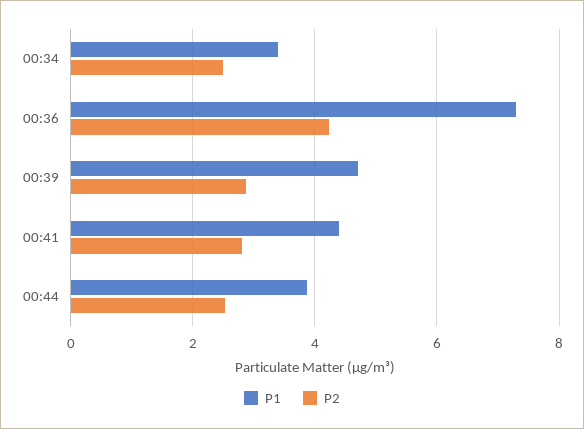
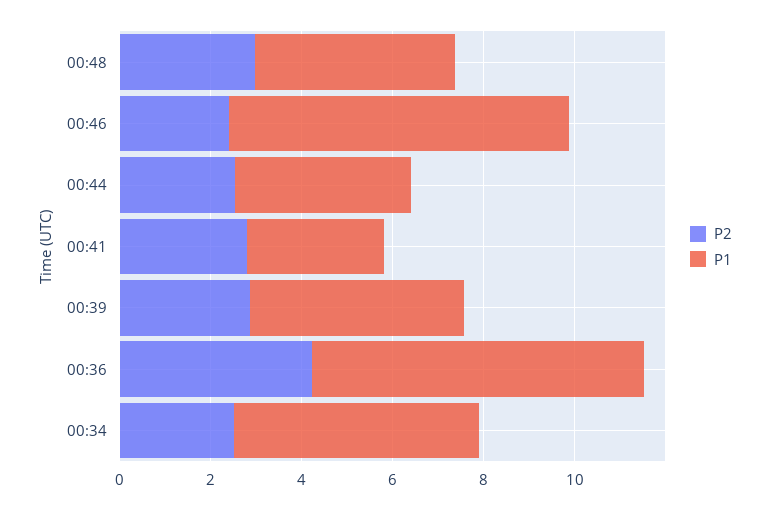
P1, 00:34: 3.4 -> 5.5
P1, 00:41: 4.4 -> 3
P2, 00:48: none -> 3
P1, 00:48: none -> 4.5
P2, 00:46: none -> 2.5
P1, 00:46: none -> 7.5

